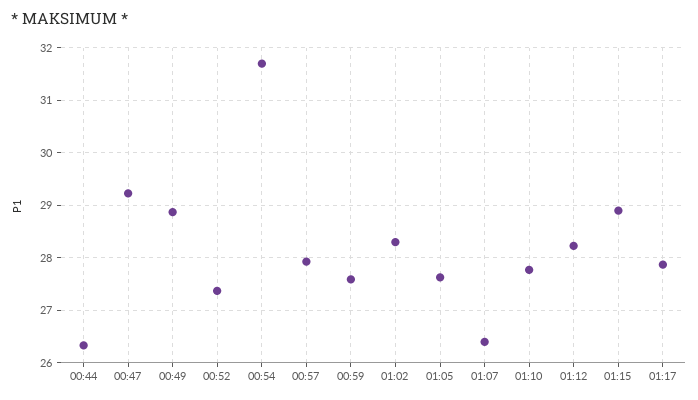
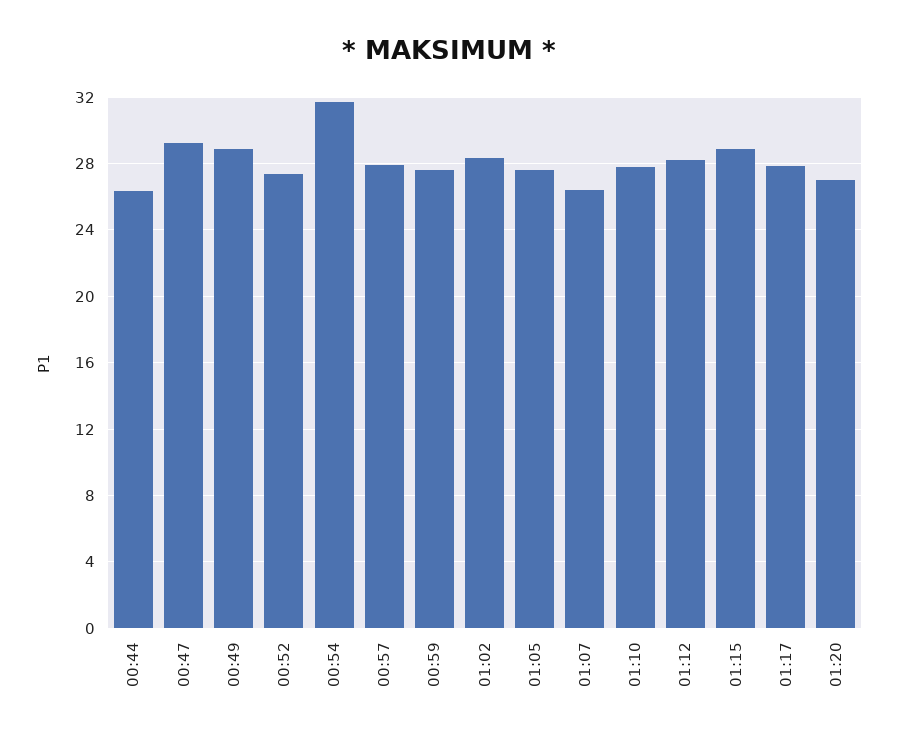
01:20: none -> 27

